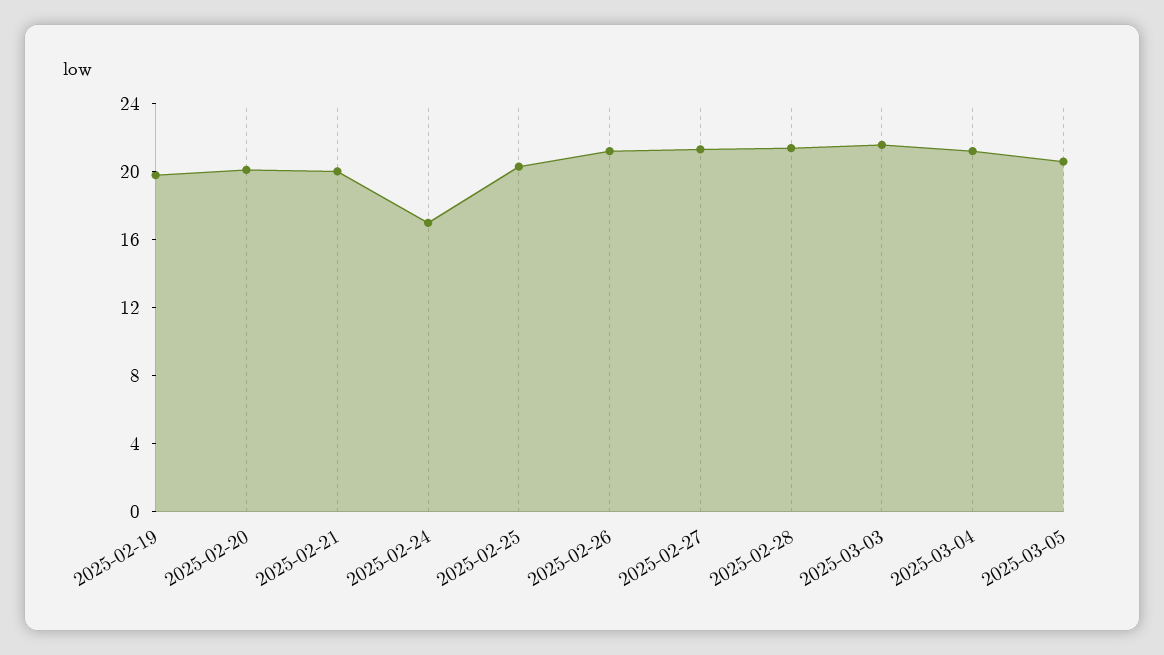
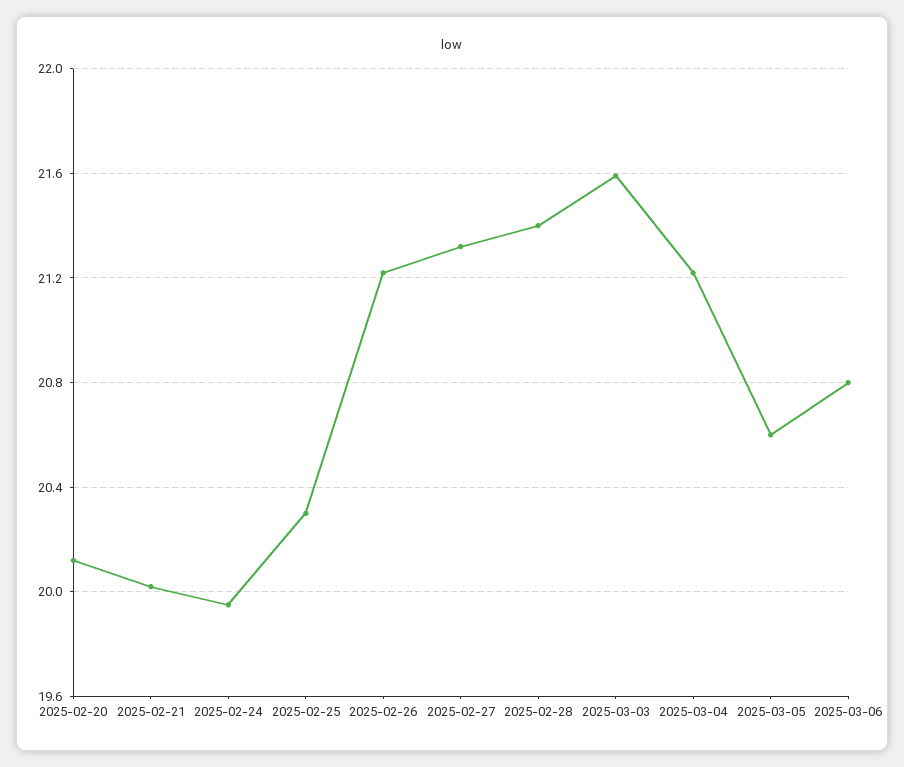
2025-02-19: 20 -> none
2025-02-24: 17 -> 19.95
2025-03-06: none -> 20.8

